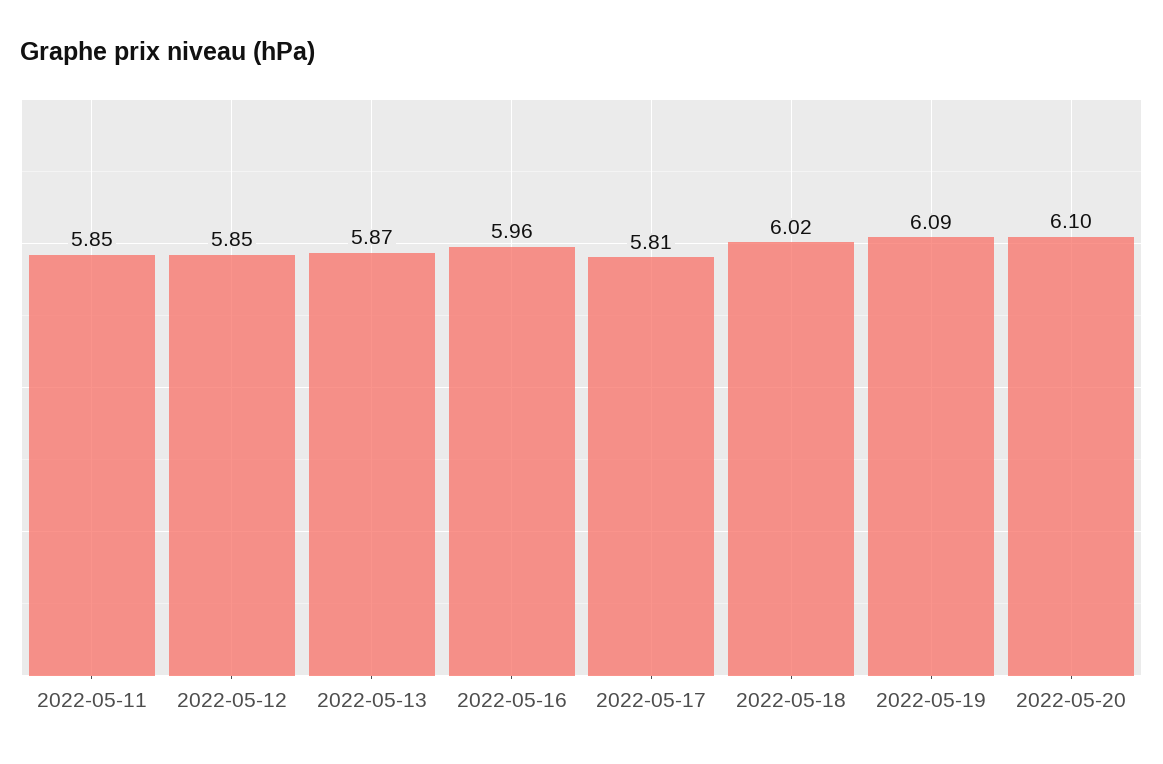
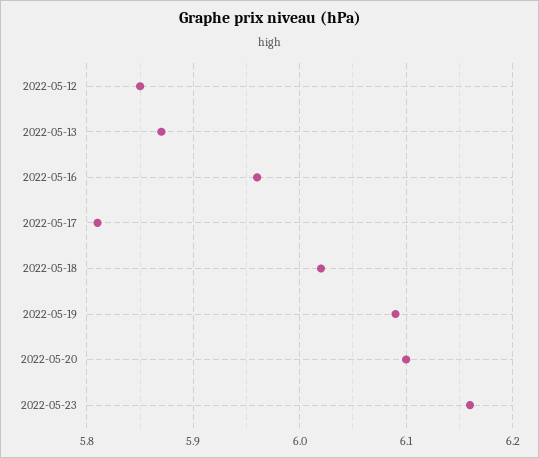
2022-05-11: 5.85 -> none
2022-05-23: none -> 6.16

